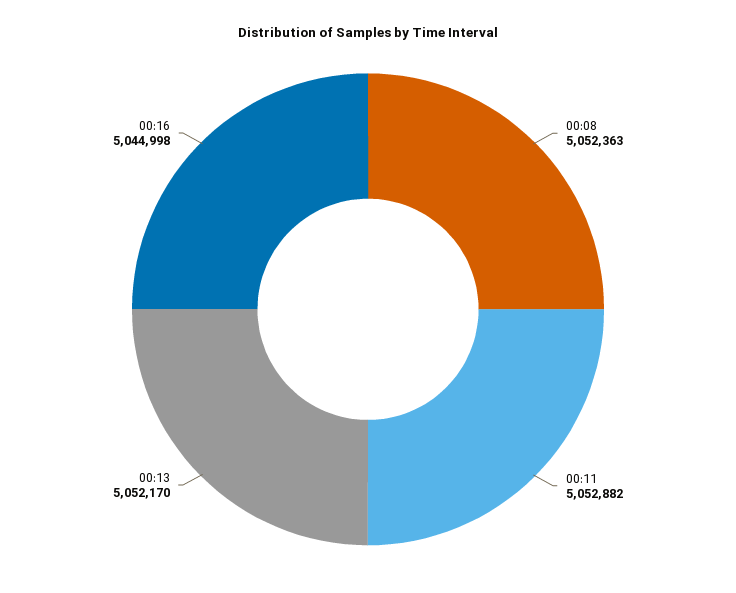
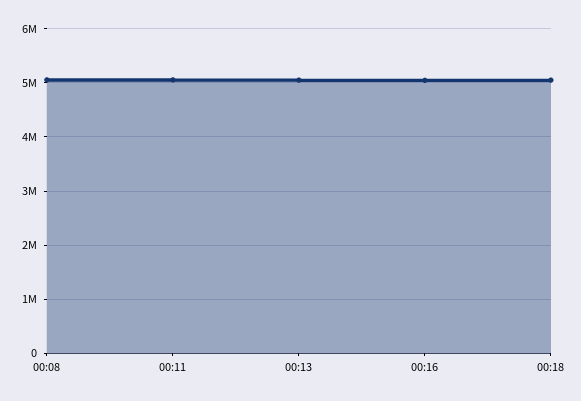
00:18: none -> 5000000

